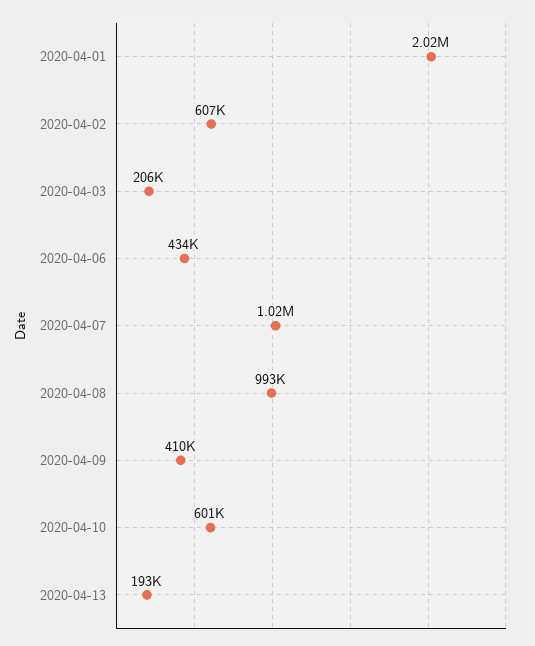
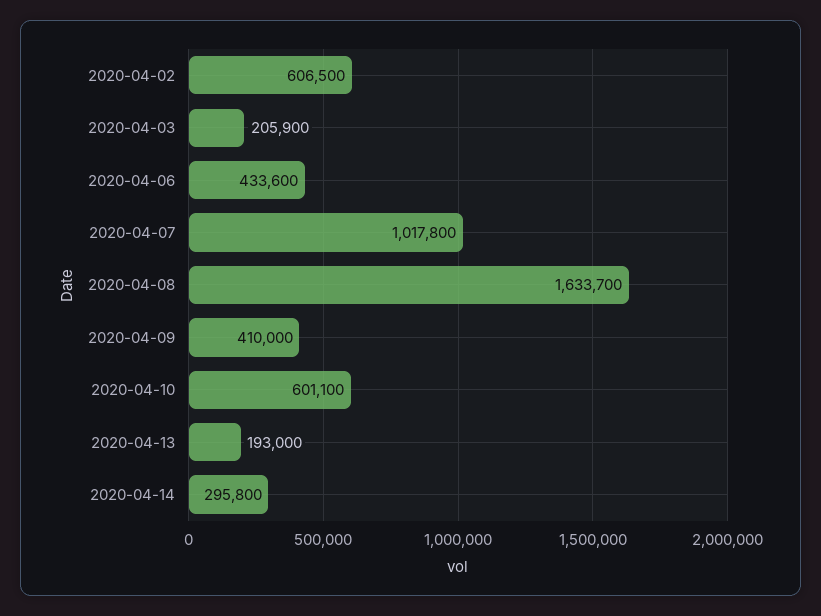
2020-04-01: 2020000 -> none
2020-04-08: 993000 -> 1633700
2020-04-14: none -> 295800

